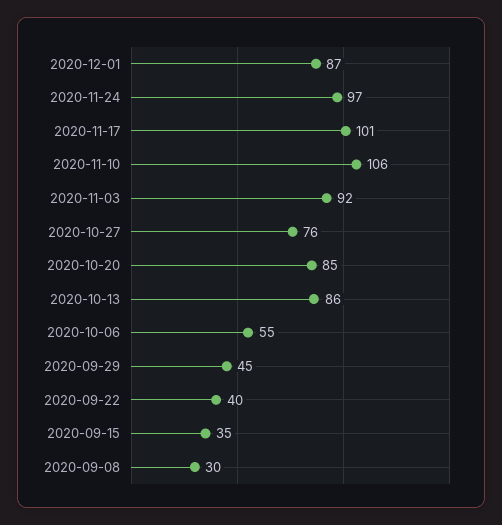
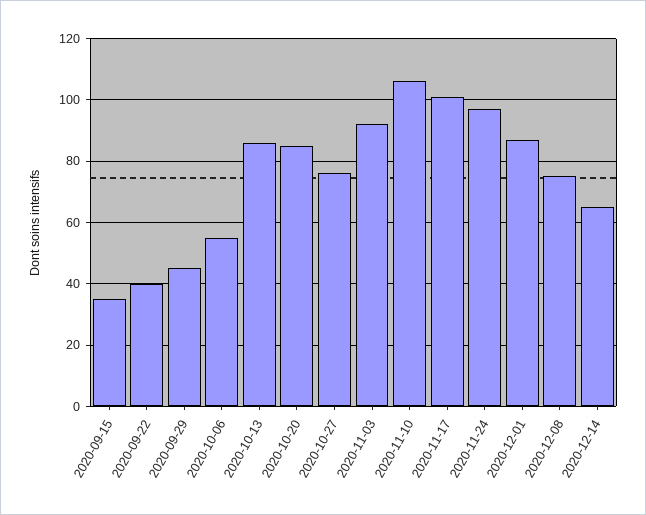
2020-09-08: 30 -> none
2020-12-08: none -> 75
2020-12-14: none -> 65

